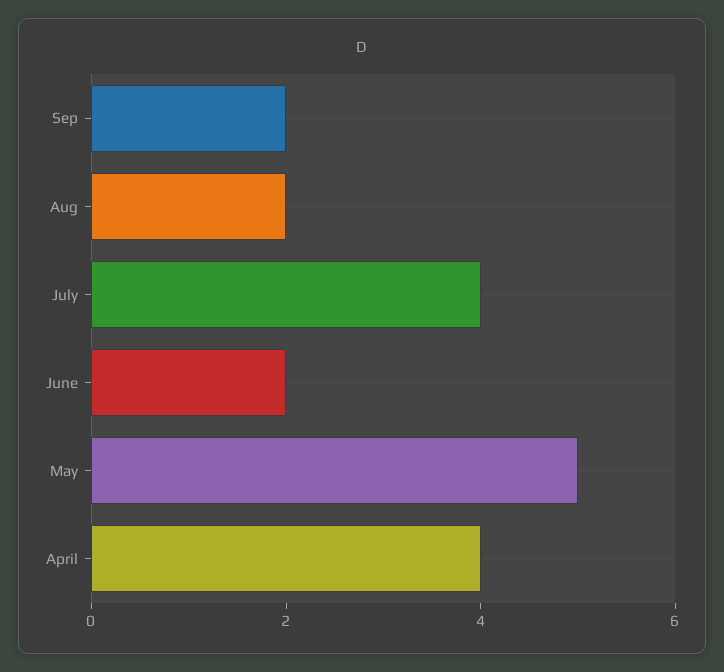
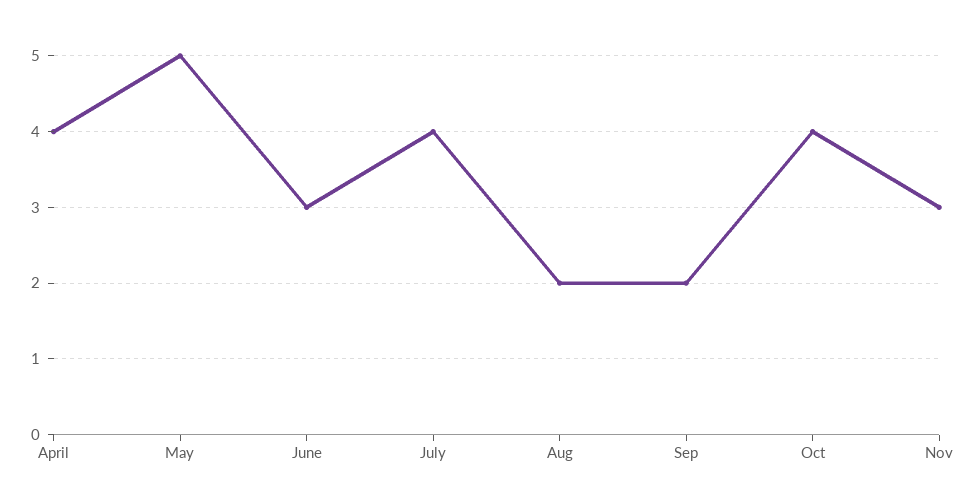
June: 2 -> 3
Oct: none -> 4
Nov: none -> 3

